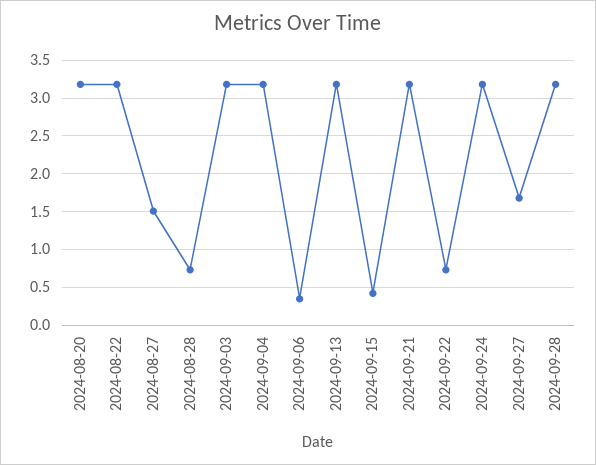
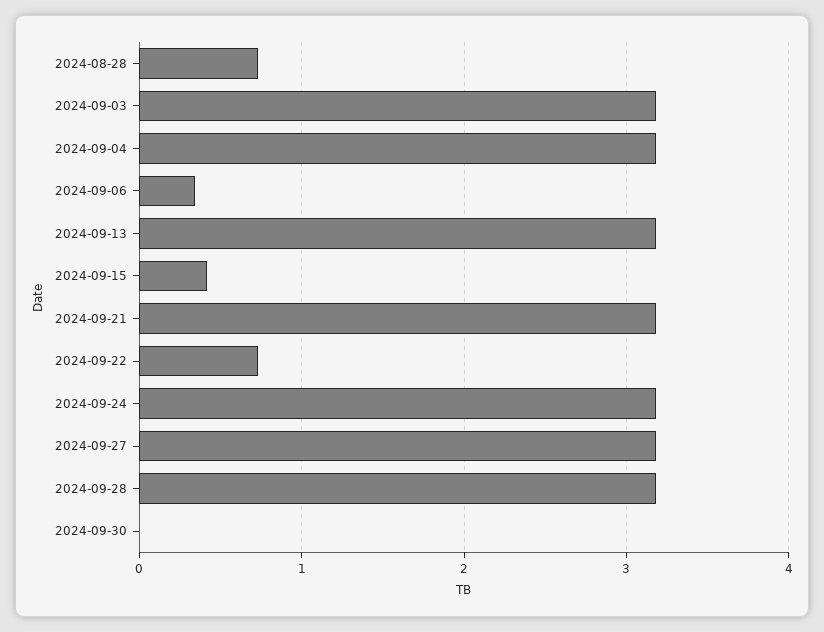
2024-08-20: 3.2 -> none
2024-08-22: 3.2 -> none
2024-08-27: 1.5 -> none
2024-09-27: 1.7 -> 3.2
2024-09-30: none -> 0

